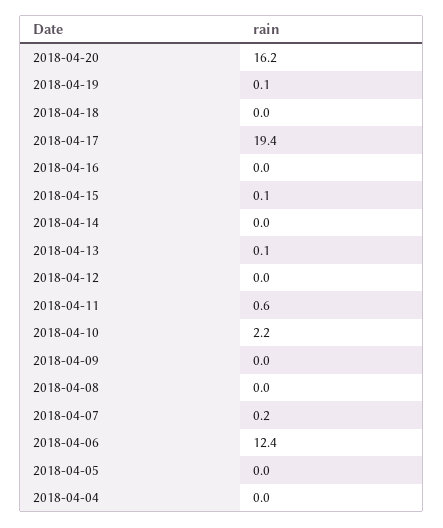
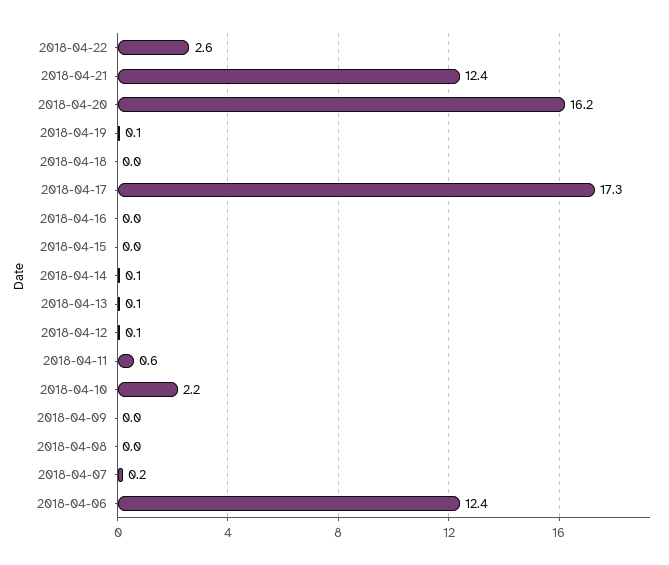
2018-04-17: 19.4 -> 17.3
2018-04-15: 0.1 -> 0
2018-04-14: 0 -> 0.1
2018-04-12: 0 -> 0.1
2018-04-05: 0 -> none
2018-04-04: 0 -> none
2018-04-22: none -> 2.6
2018-04-21: none -> 12.4

